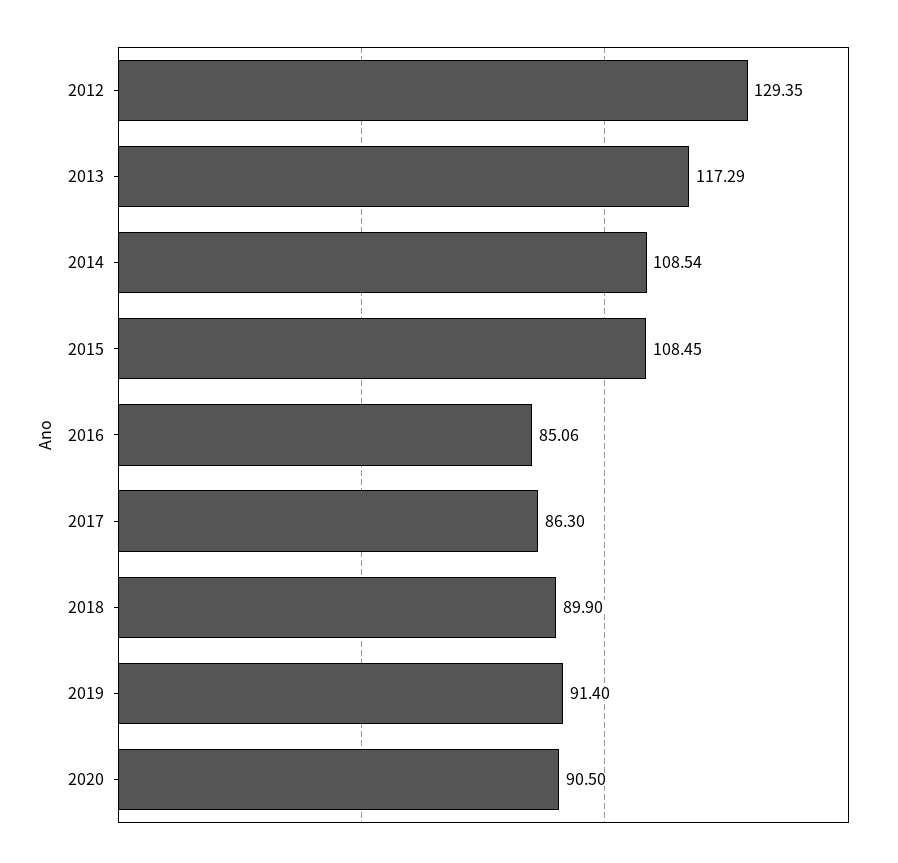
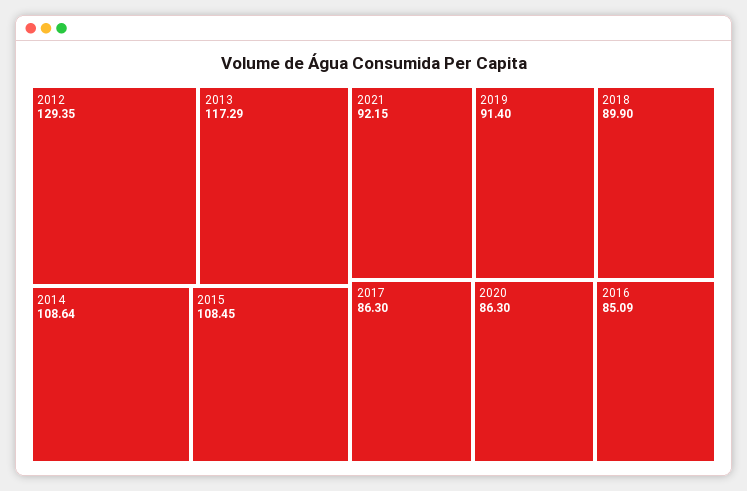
2014: 108.54 -> 108.64
2016: 85.06 -> 85.09
2020: 90.5 -> 86.3
2021: none -> 92.15

